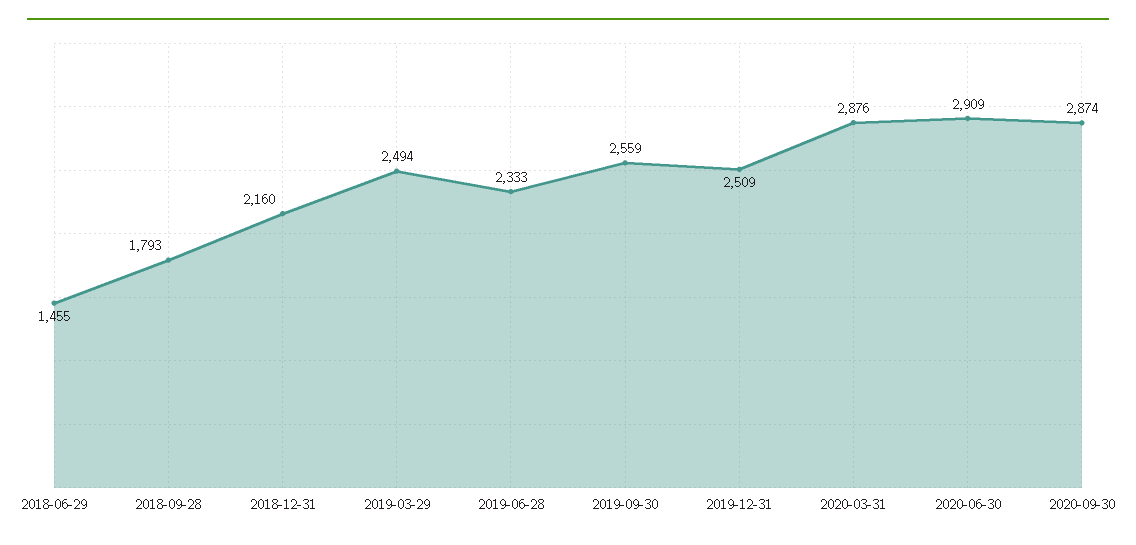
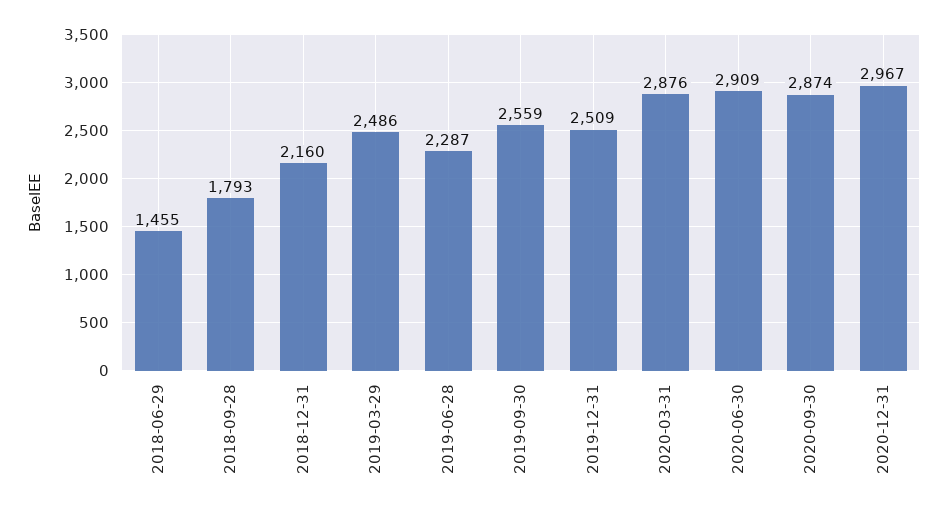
2019-03-29: 2494 -> 2486
2019-06-28: 2333 -> 2287
2020-12-31: none -> 2967

